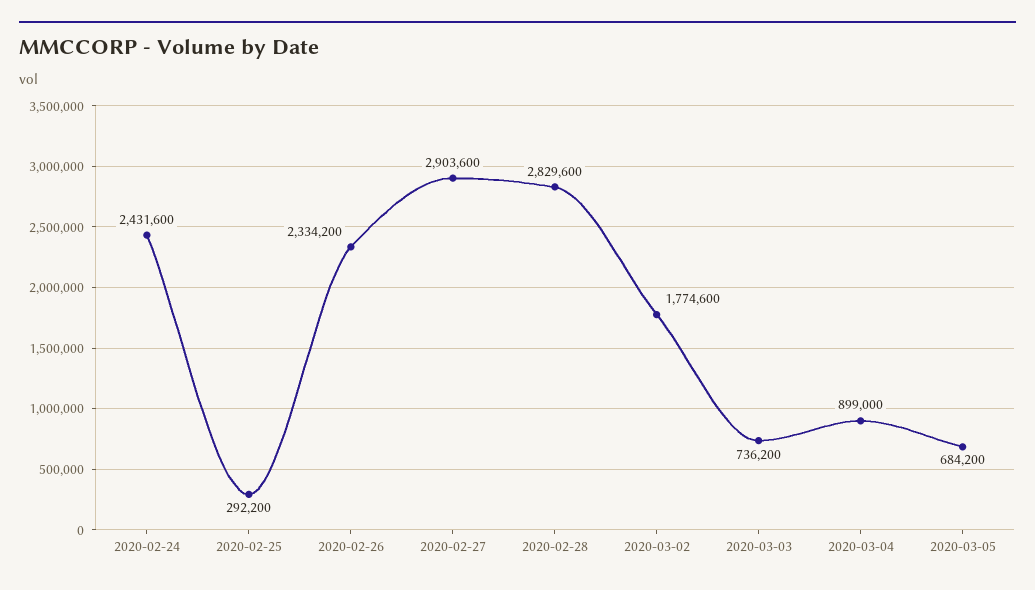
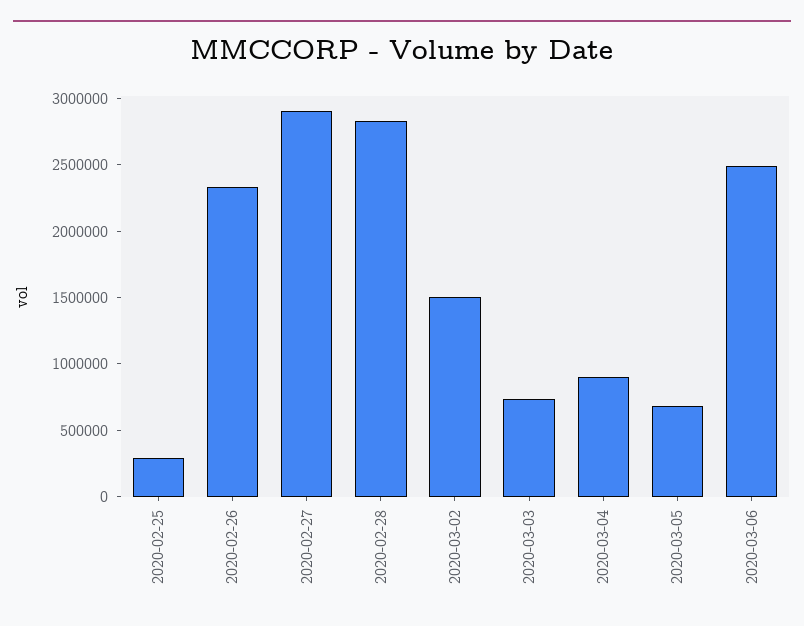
2020-02-24: 2431600 -> none
2020-03-02: 1774600 -> 1500000
2020-03-06: none -> 2500000

